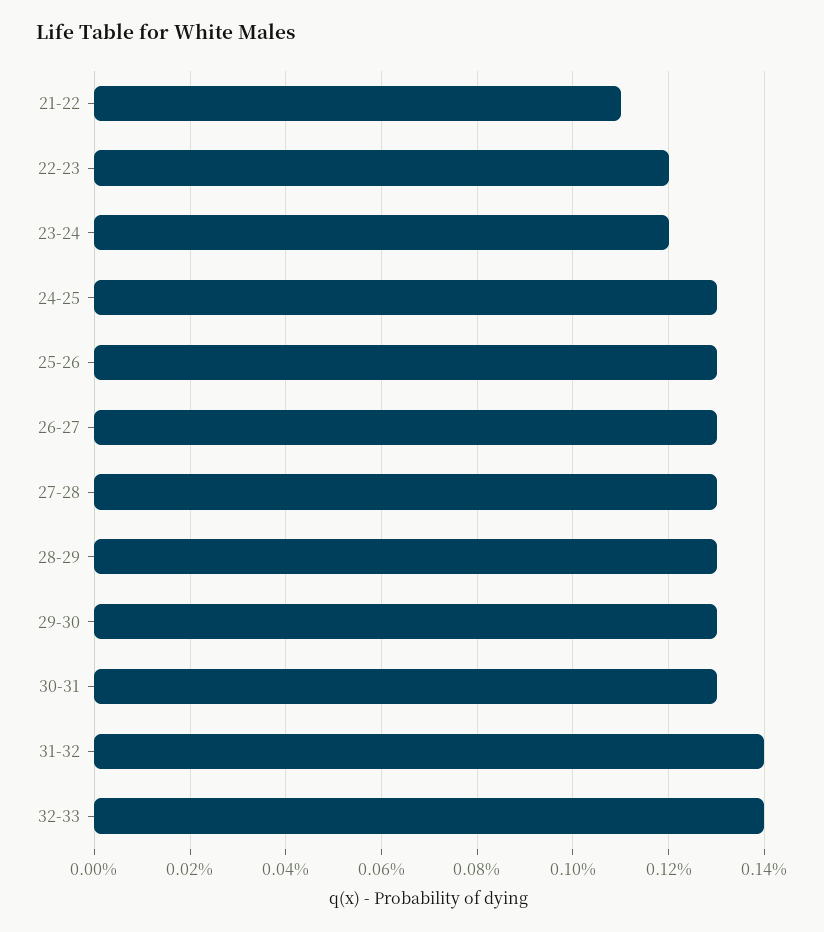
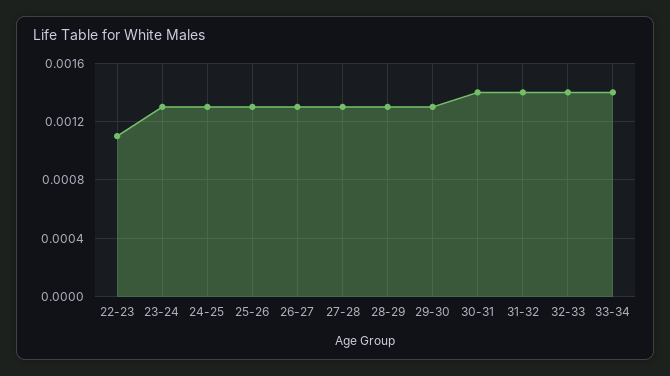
21-22: 0.0011 -> none
22-23: 0.0012 -> 0.0011
23-24: 0.0012 -> 0.0013
30-31: 0.0013 -> 0.0014
33-34: none -> 0.0014

